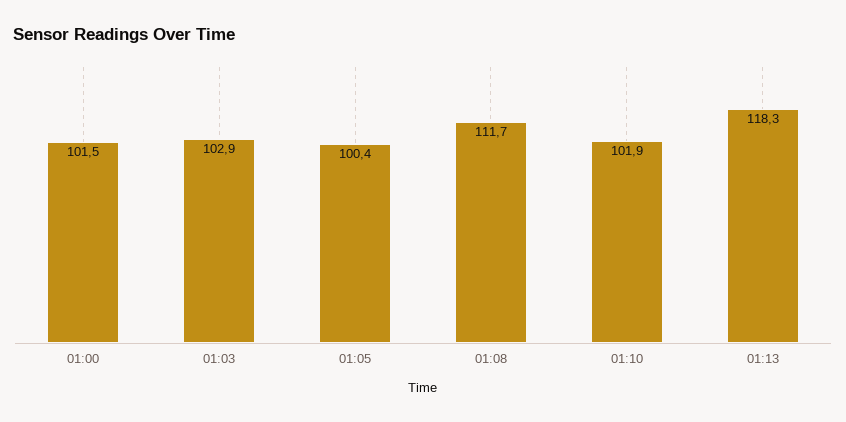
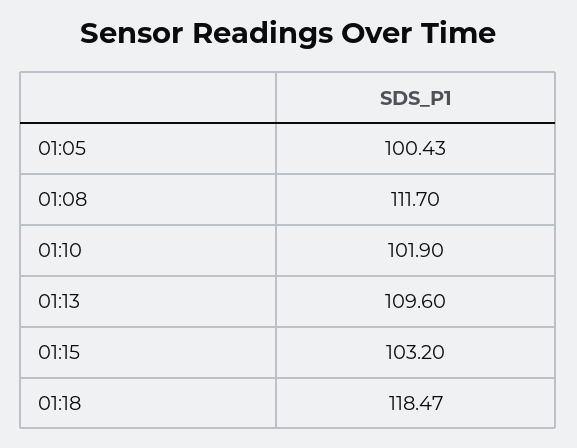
01:00: 101.5 -> none
01:03: 102.9 -> none
01:13: 118.3 -> 109.6
01:15: none -> 103.2
01:18: none -> 118.47

